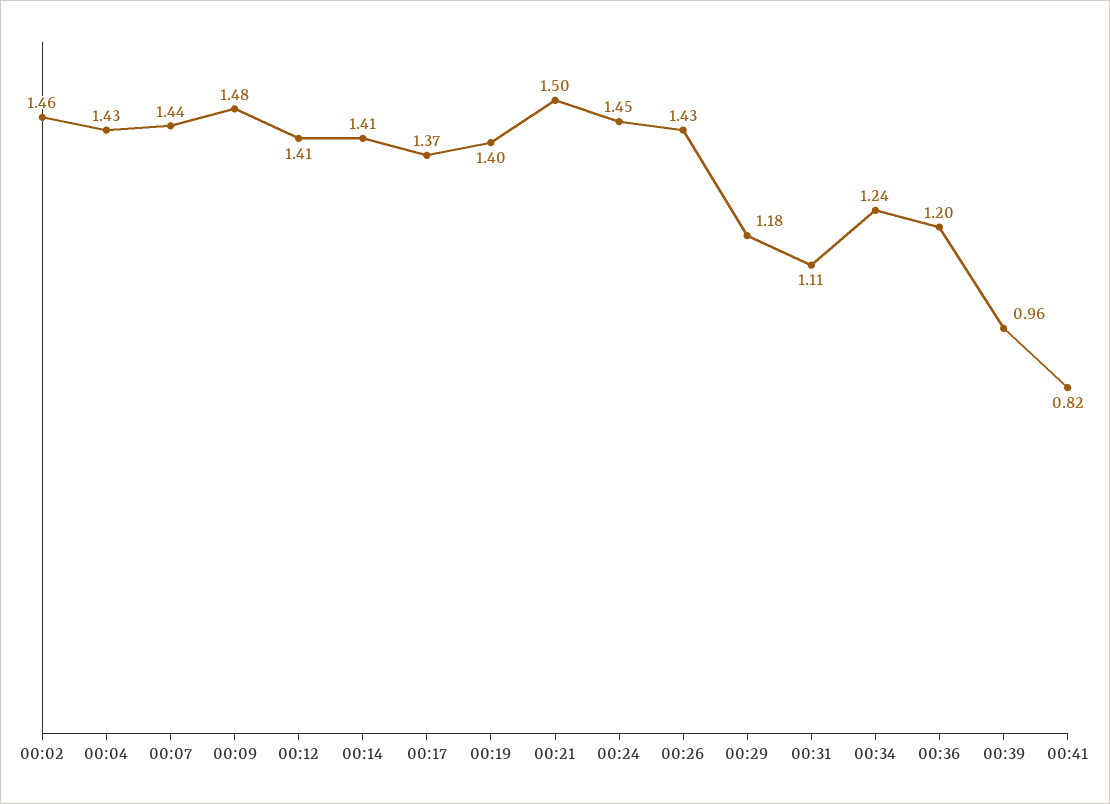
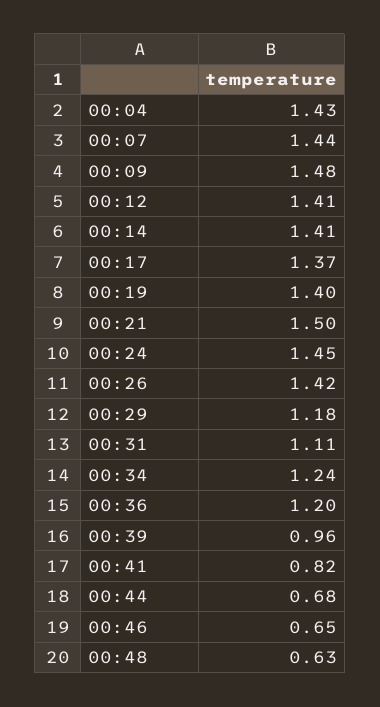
00:02: 1.46 -> none
00:26: 1.43 -> 1.42
00:44: none -> 0.68
00:46: none -> 0.65
00:48: none -> 0.63

